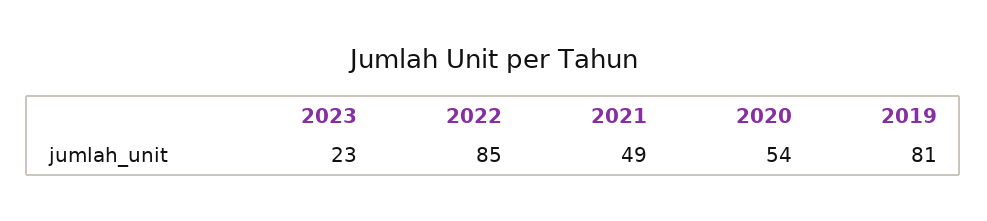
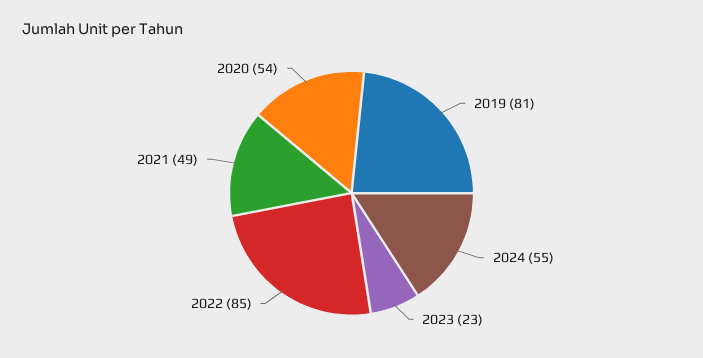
2024: none -> 55

